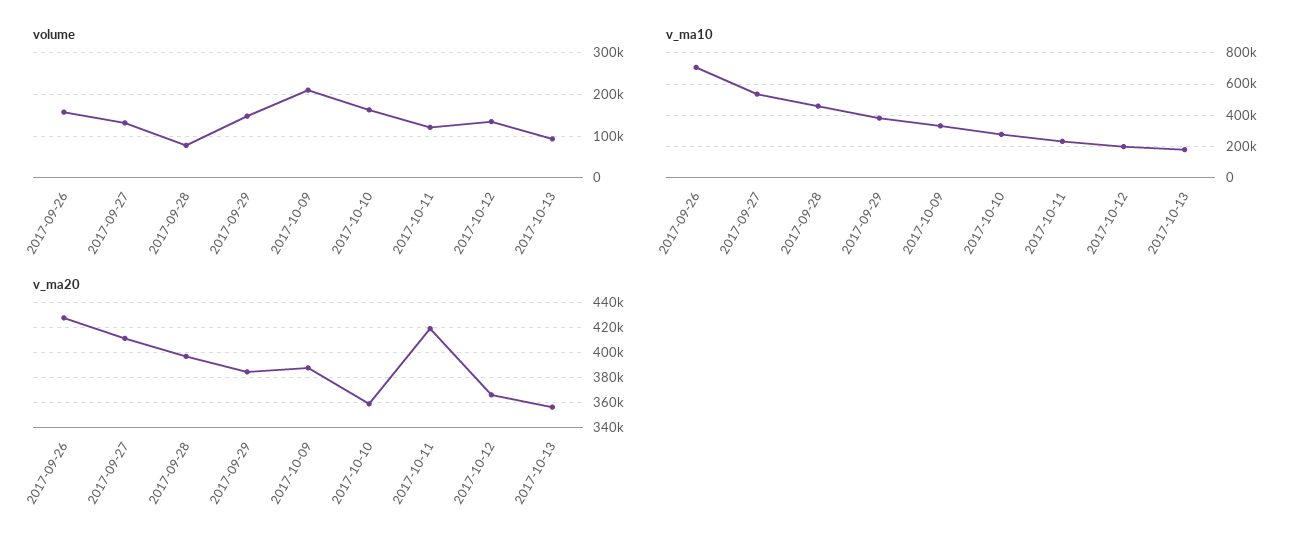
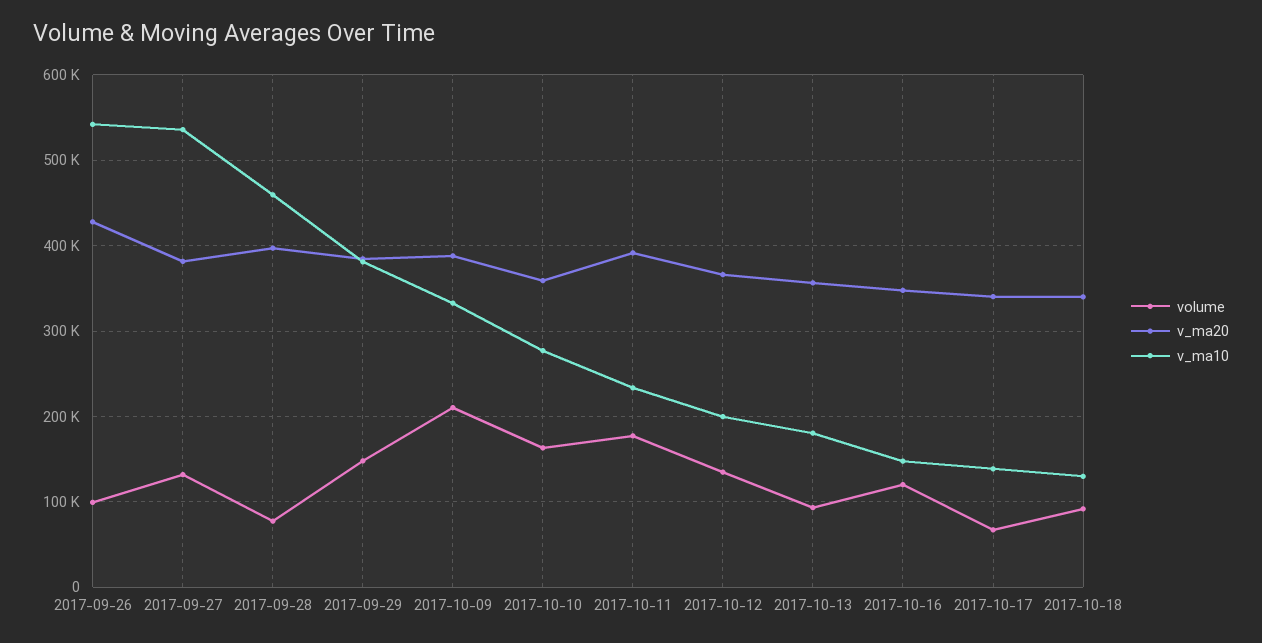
volume, 2017-09-26: 160000 -> 100000
volume, 2017-10-11: 120000 -> 180000
v_ma10, 2017-09-26: 700000 -> 540000
v_ma20, 2017-09-27: 410000 -> 380000
v_ma20, 2017-10-11: 420000 -> 390000
volume, 2017-10-16: none -> 120000
v_ma20, 2017-10-16: none -> 350000
v_ma10, 2017-10-16: none -> 150000
volume, 2017-10-17: none -> 70000
v_ma20, 2017-10-17: none -> 340000
v_ma10, 2017-10-17: none -> 140000
volume, 2017-10-18: none -> 90000
v_ma20, 2017-10-18: none -> 340000
v_ma10, 2017-10-18: none -> 130000

